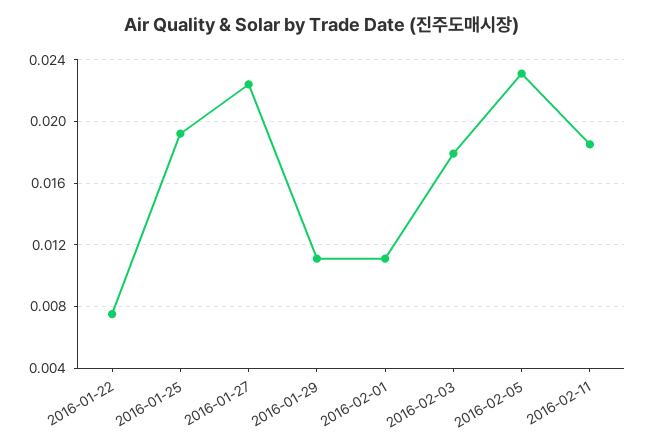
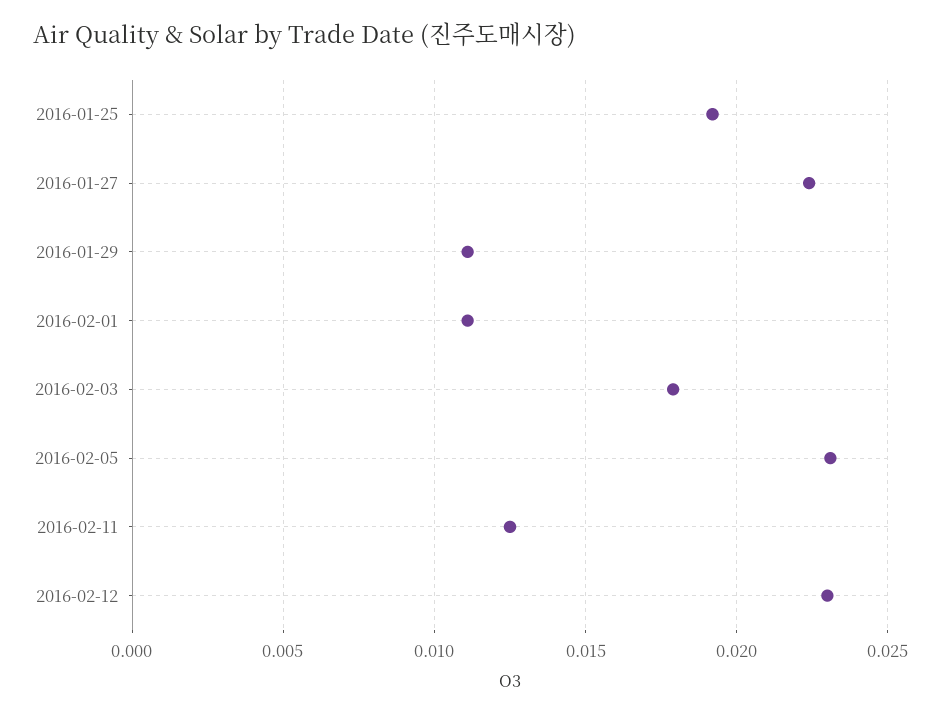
2016-01-22: 0.0075 -> none
2016-02-11: 0.0185 -> 0.0125
2016-02-12: none -> 0.023

